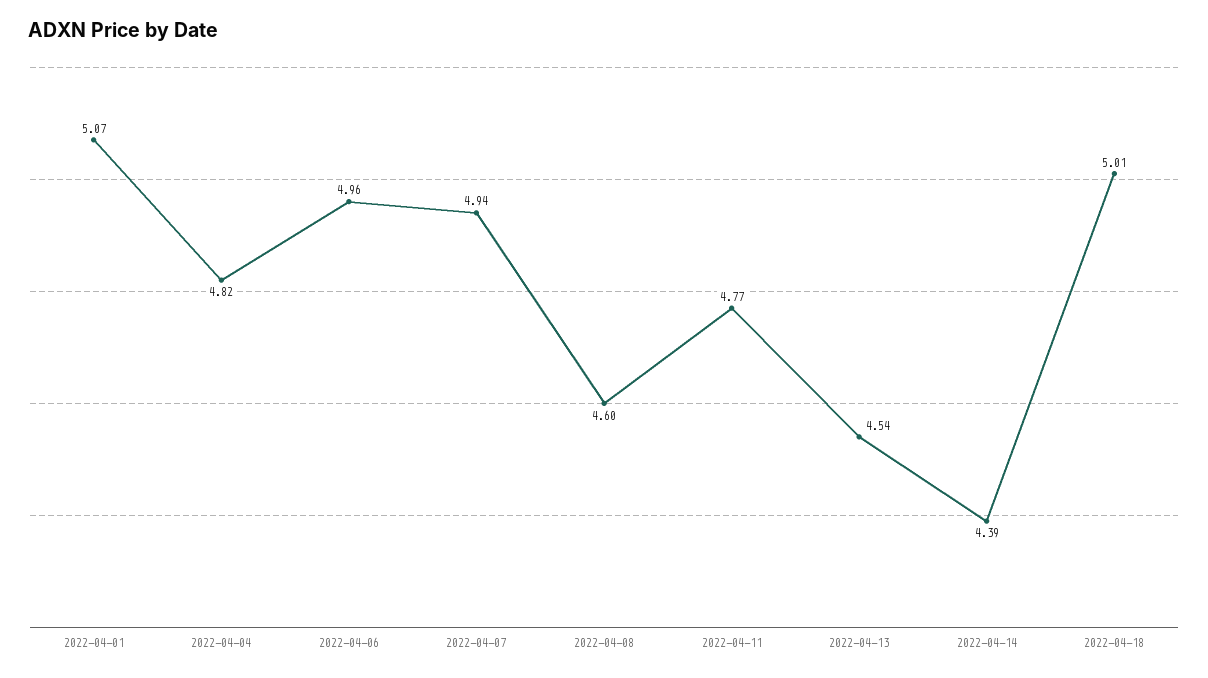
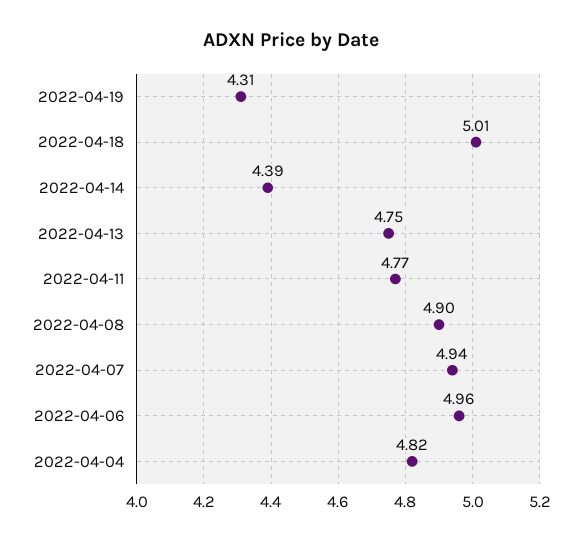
2022-04-01: 5.07 -> none
2022-04-08: 4.6 -> 4.9
2022-04-13: 4.54 -> 4.75
2022-04-19: none -> 4.31

